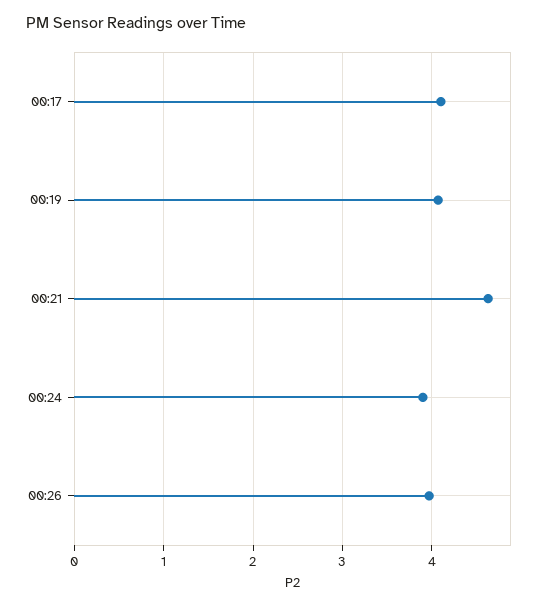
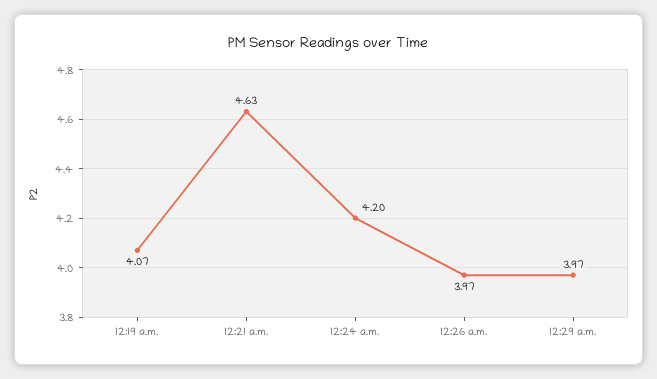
00:17: 4.1 -> none
00:24: 3.9 -> 4.2
12:29 a.m.: none -> 3.97

